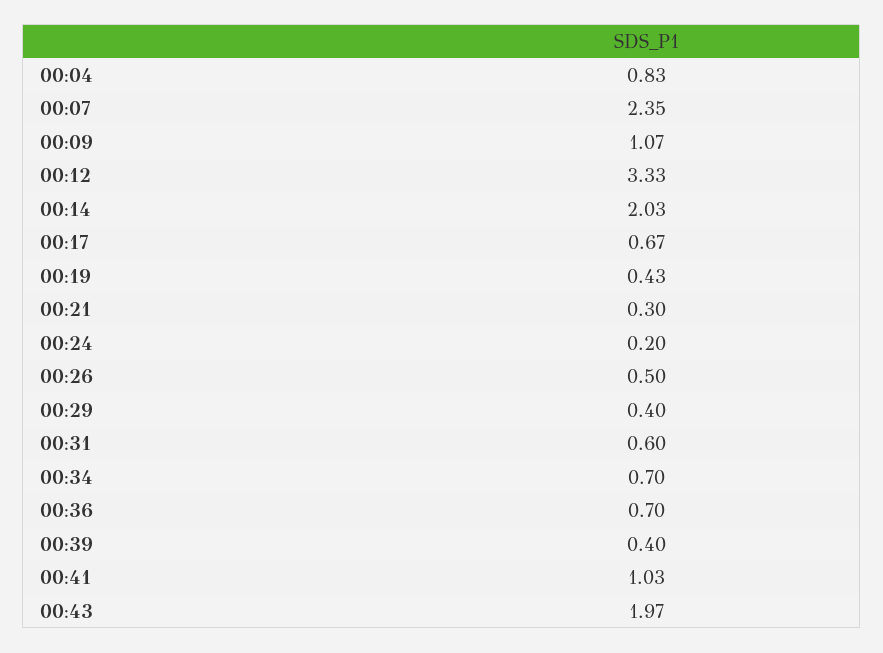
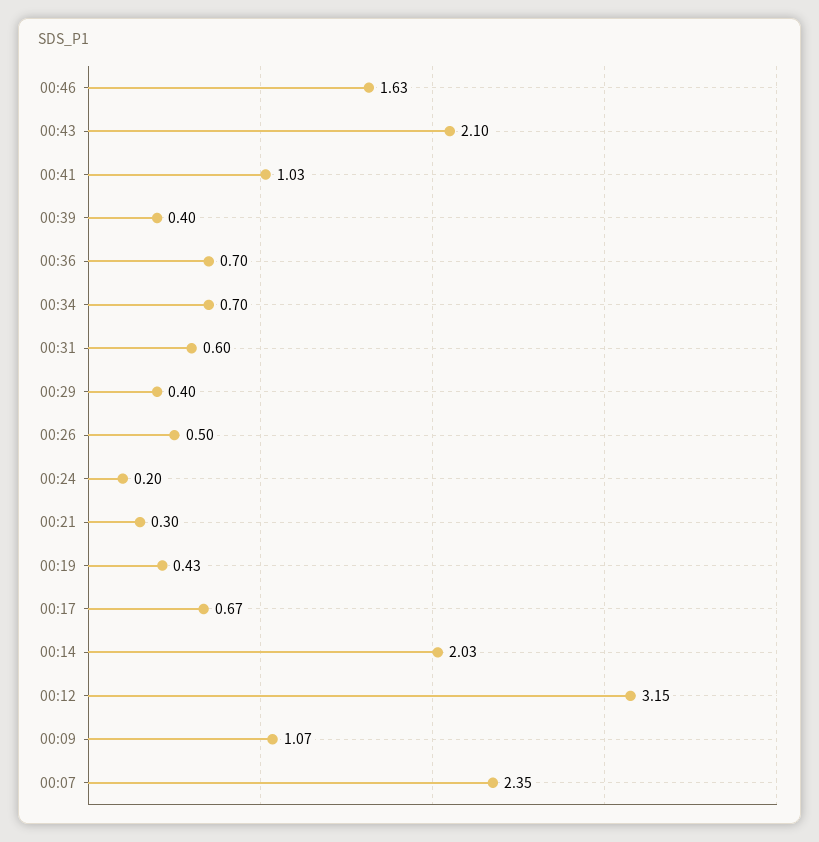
00:04: 0.83 -> none
00:12: 3.33 -> 3.15
00:43: 1.97 -> 2.1
00:46: none -> 1.63

